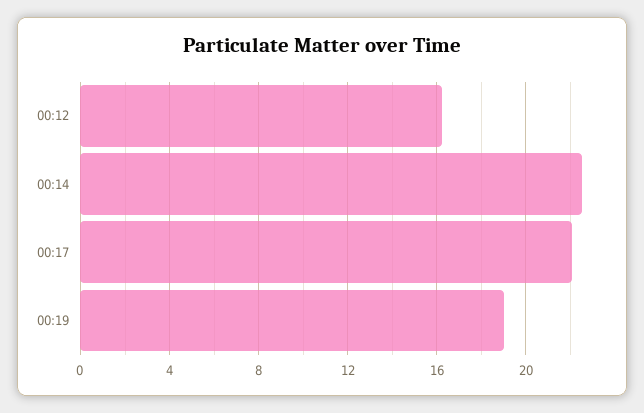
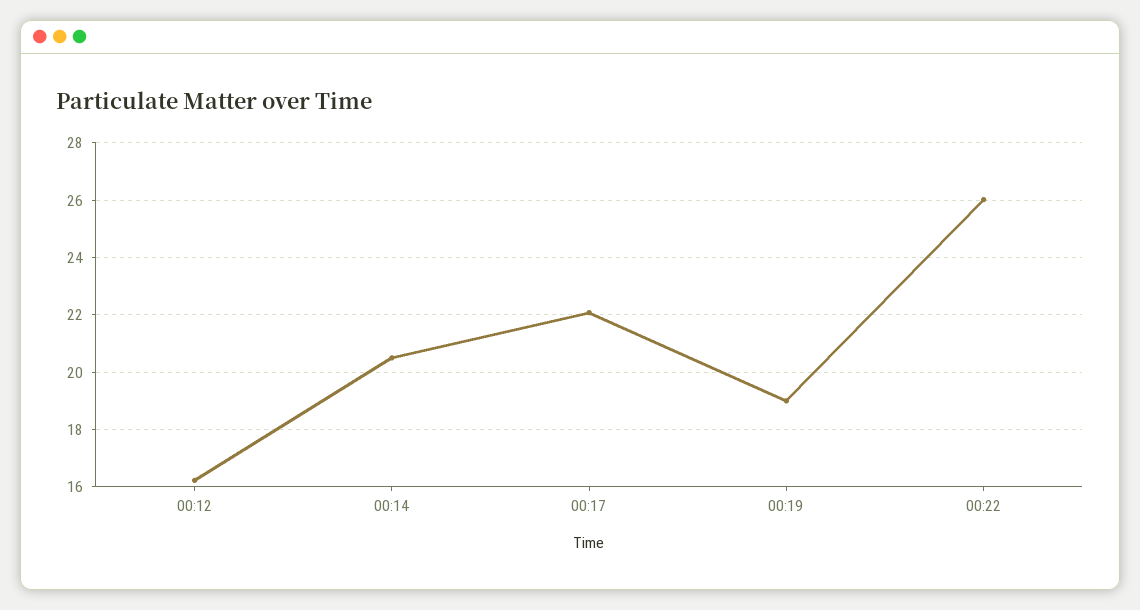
00:14: 22.5 -> 20.5
00:22: none -> 26

